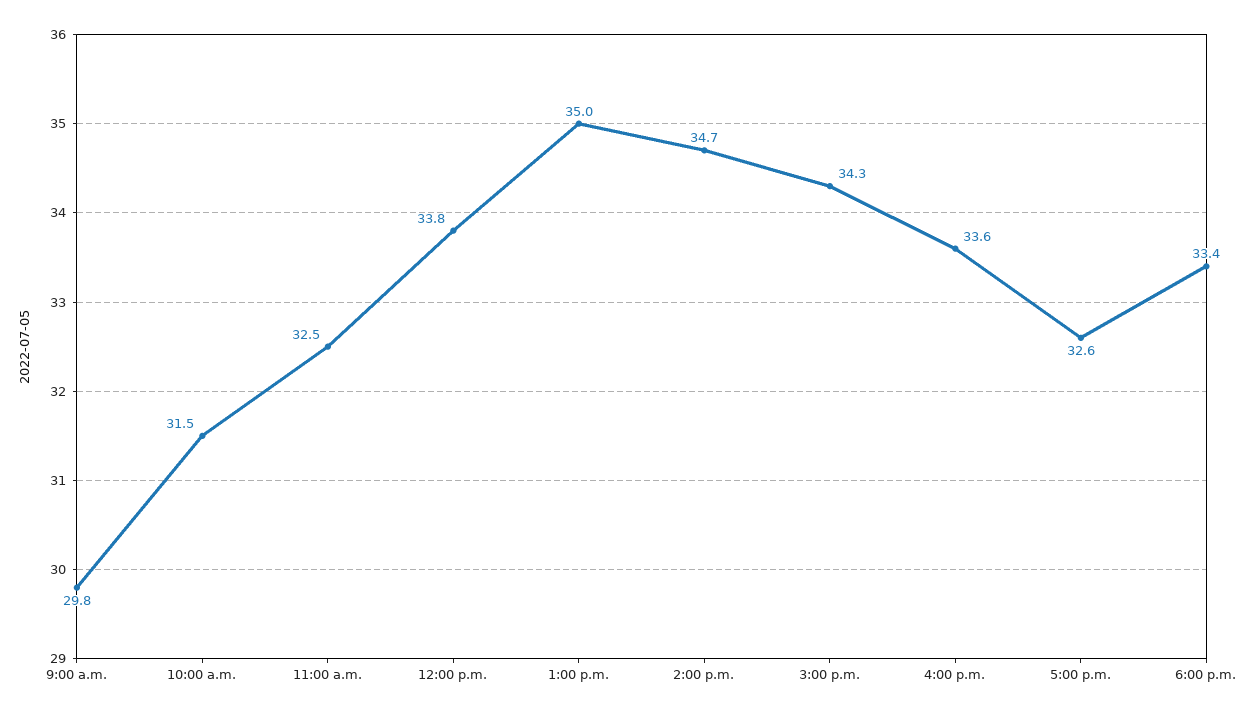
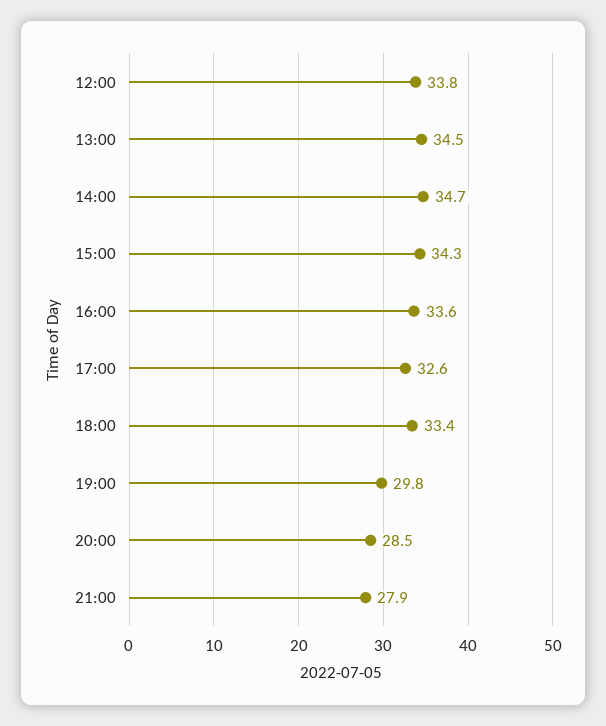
9:00 a.m.: 29.8 -> none
10:00 a.m.: 31.5 -> none
11:00 a.m.: 32.5 -> none
1:00 p.m.: 35 -> 34.5
19:00: none -> 29.8
20:00: none -> 28.5
21:00: none -> 27.9

